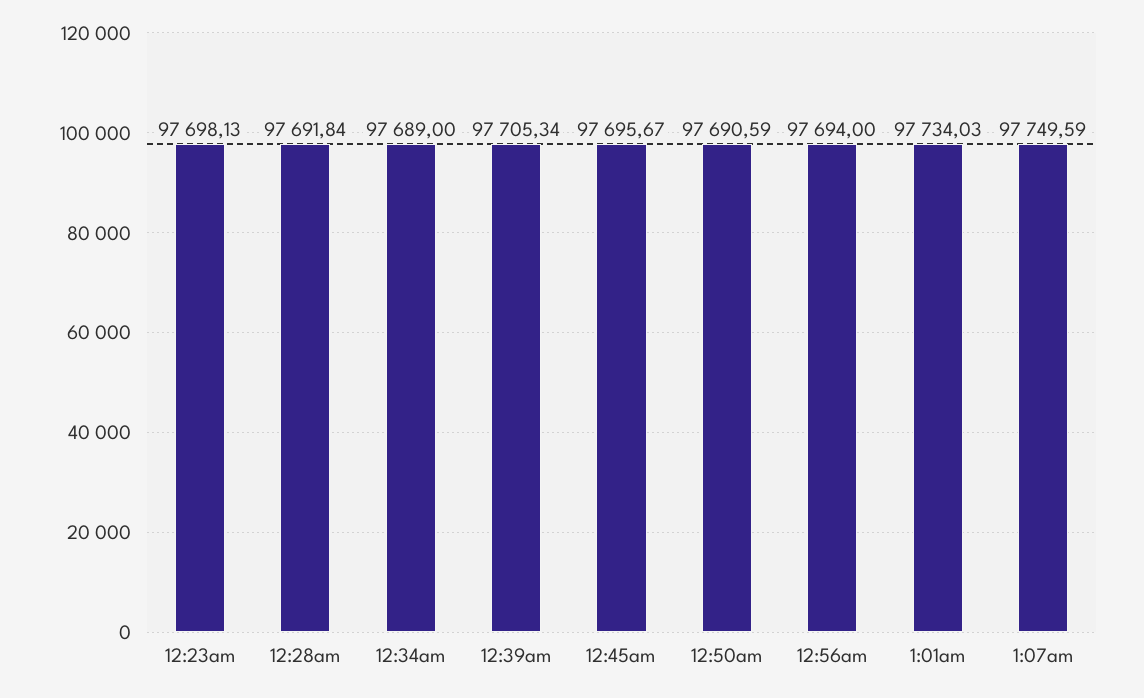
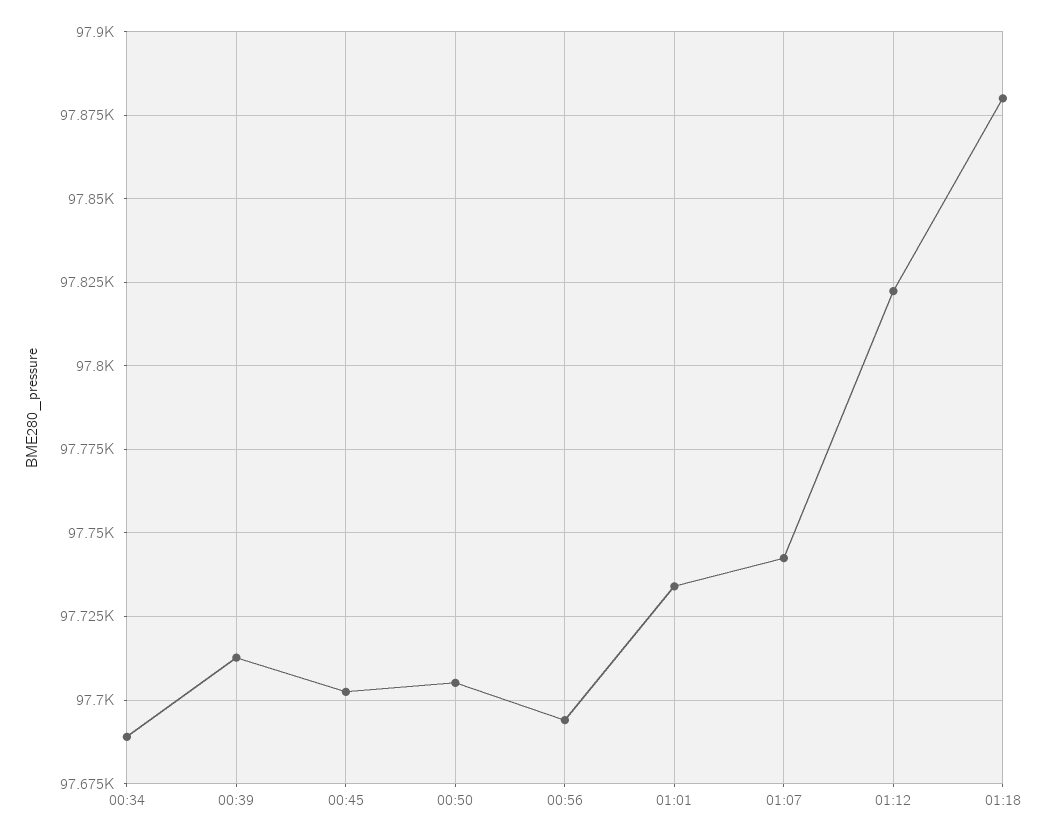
12:23am: 97698.13 -> none
12:28am: 97691.84 -> none
12:39am: 97705.34 -> 97712.5
12:45am: 97695.67 -> 97702.5
12:50am: 97690.59 -> 97705
1:07am: 97749.59 -> 97742.5
01:12: none -> 97822.5
01:18: none -> 97880

